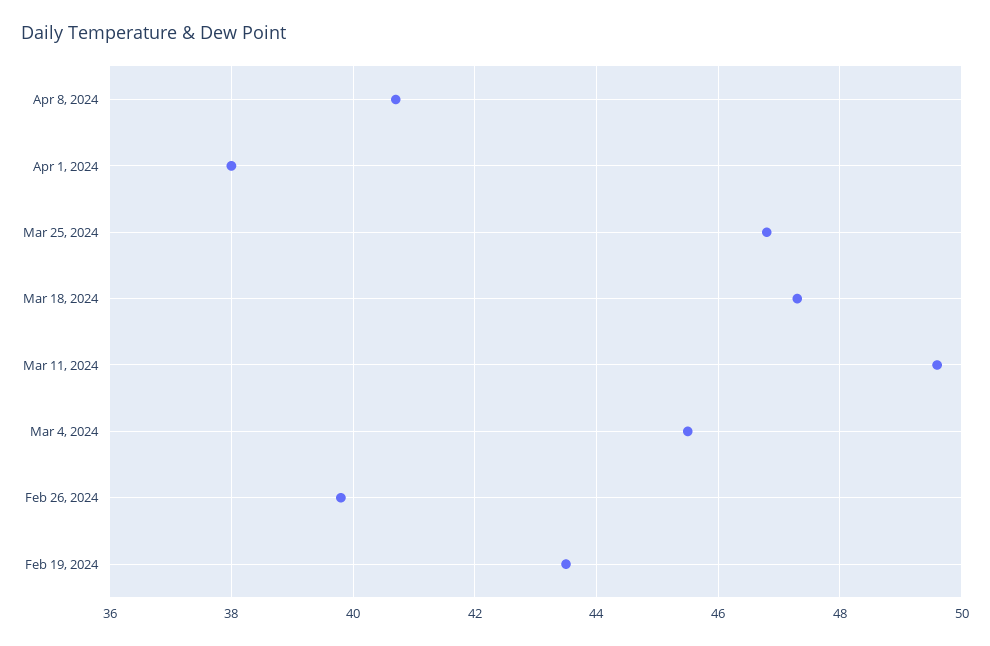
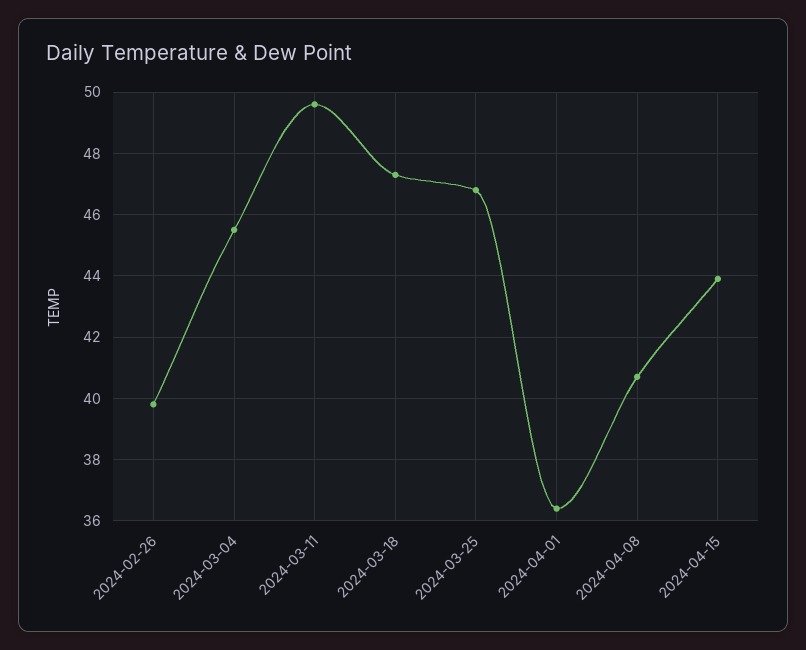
Apr 1, 2024: 38 -> 36.5
Feb 19, 2024: 43.5 -> none
2024-04-15: none -> 44

